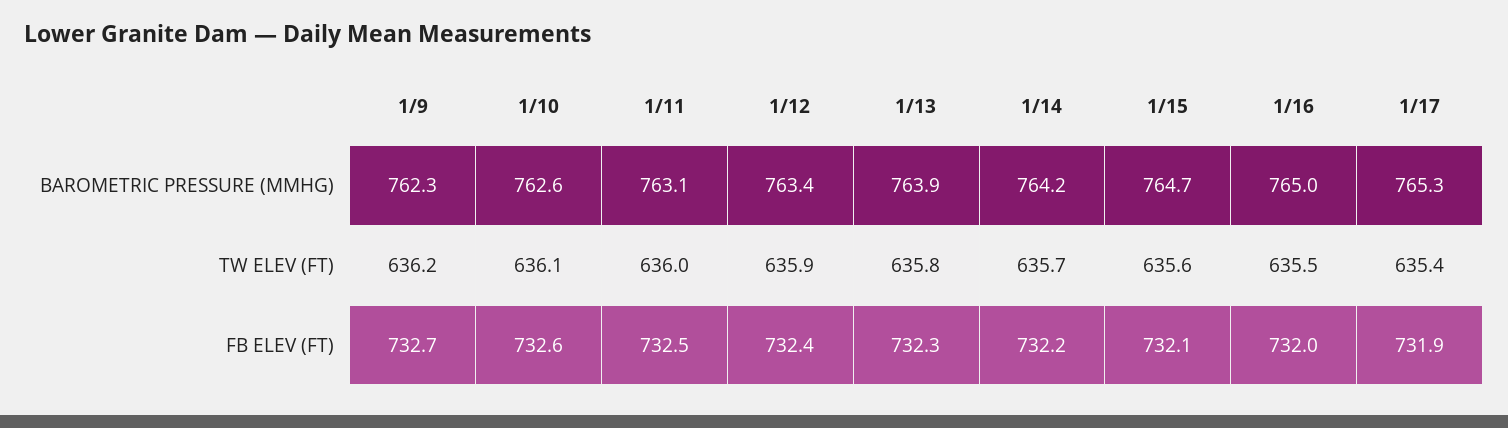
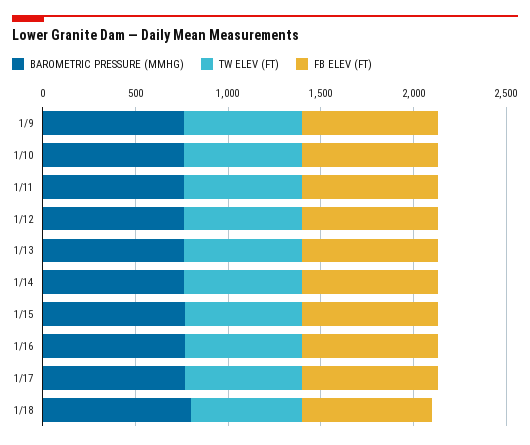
BAROMETRIC PRESSURE (MMHG), 1/18: none -> 800
TW ELEV (FT), 1/18: none -> 600
FB ELEV (FT), 1/18: none -> 700

